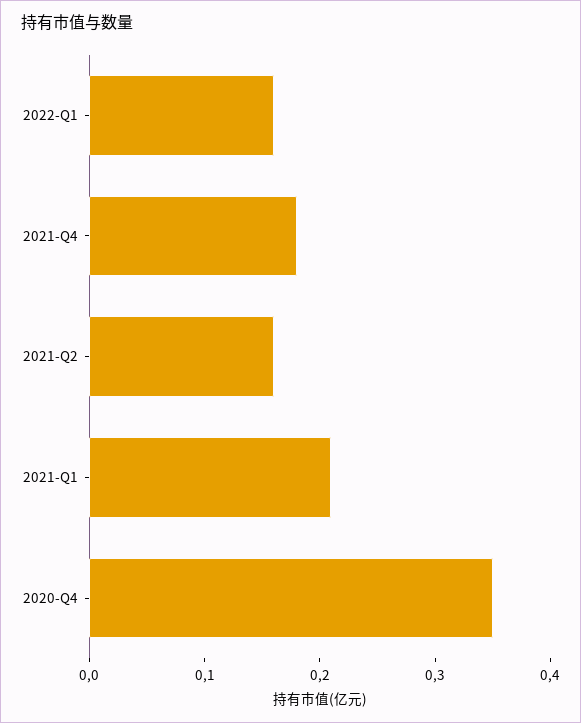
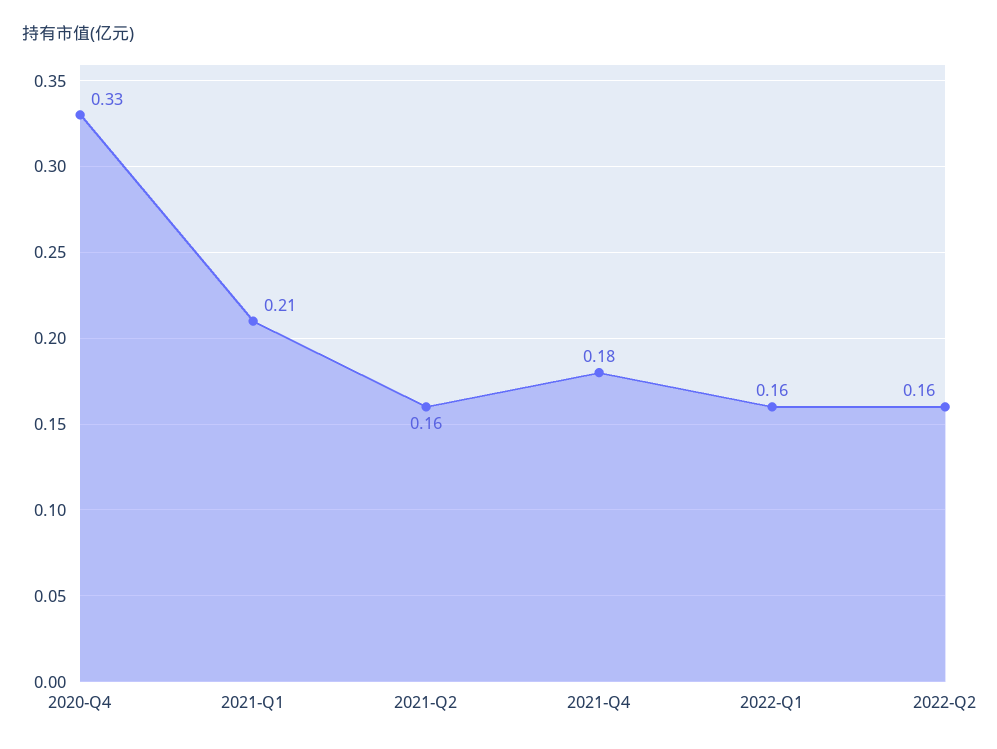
2020-Q4: 0.35 -> 0.33
2022-Q2: none -> 0.16

